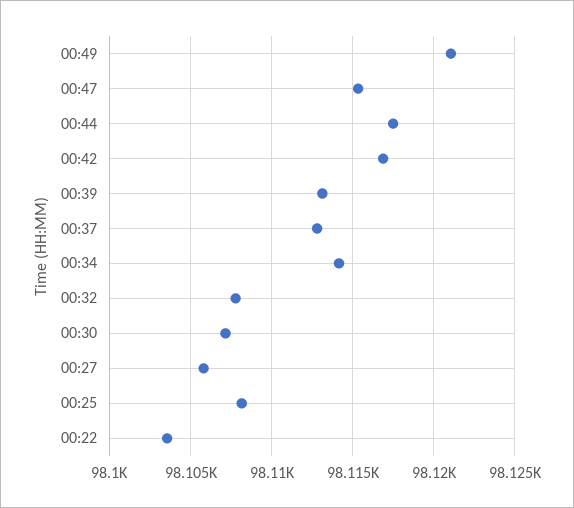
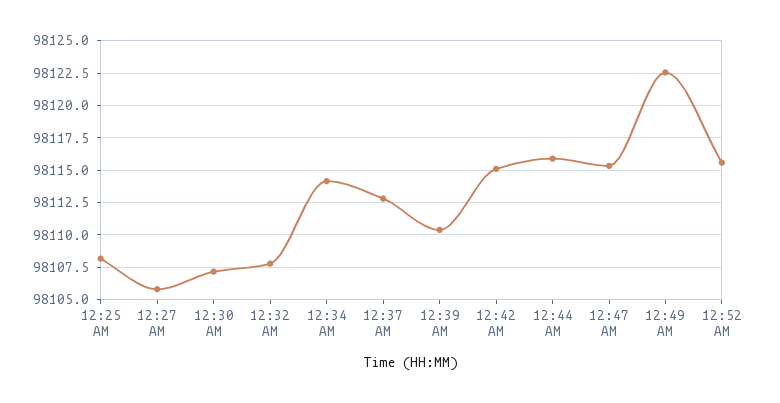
00:49: 98121 -> 98122.5
00:44: 98117.5 -> 98116
00:42: 98117 -> 98115
00:39: 98113 -> 98110.5
00:22: 98103.5 -> none
12:52 AM: none -> 98115.5

